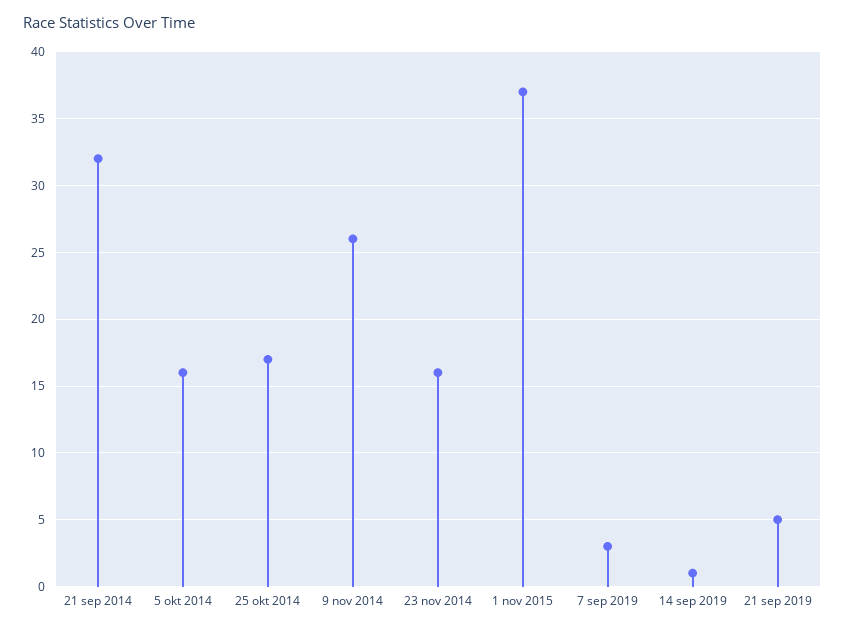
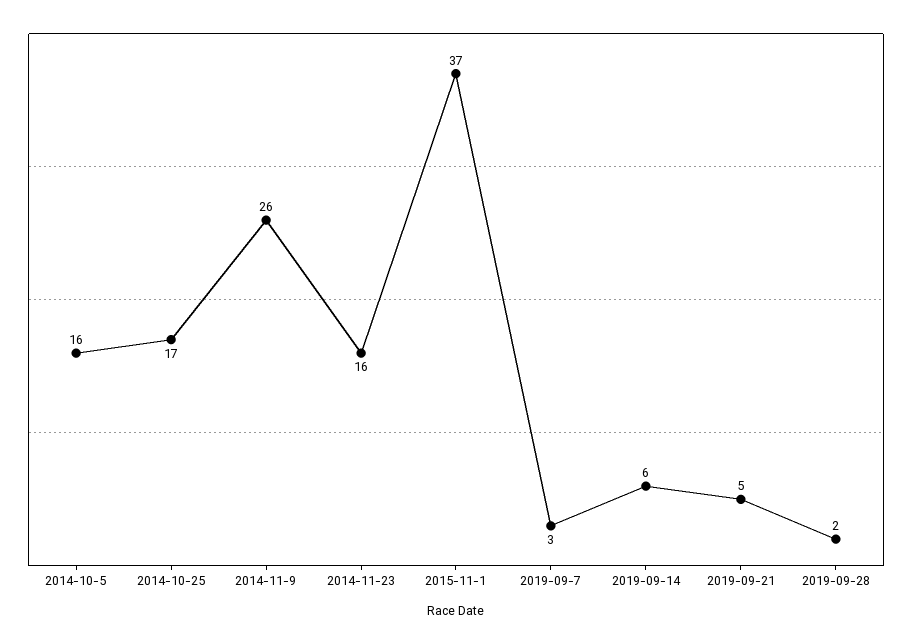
21 sep 2014: 32 -> none
14 sep 2019: 1 -> 6
2019-09-28: none -> 2

